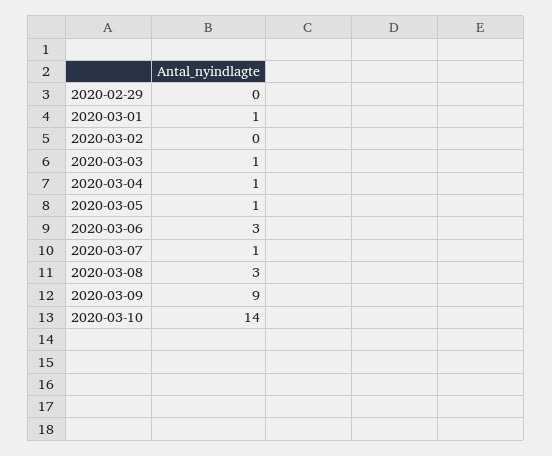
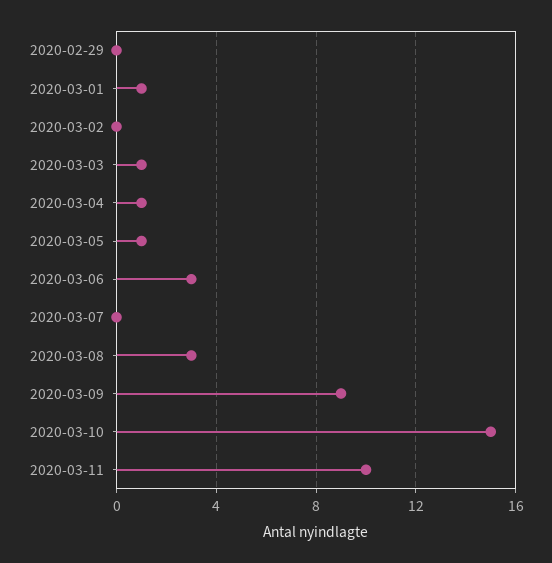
2020-03-07: 1 -> 0
2020-03-10: 14 -> 15
2020-03-11: none -> 10

